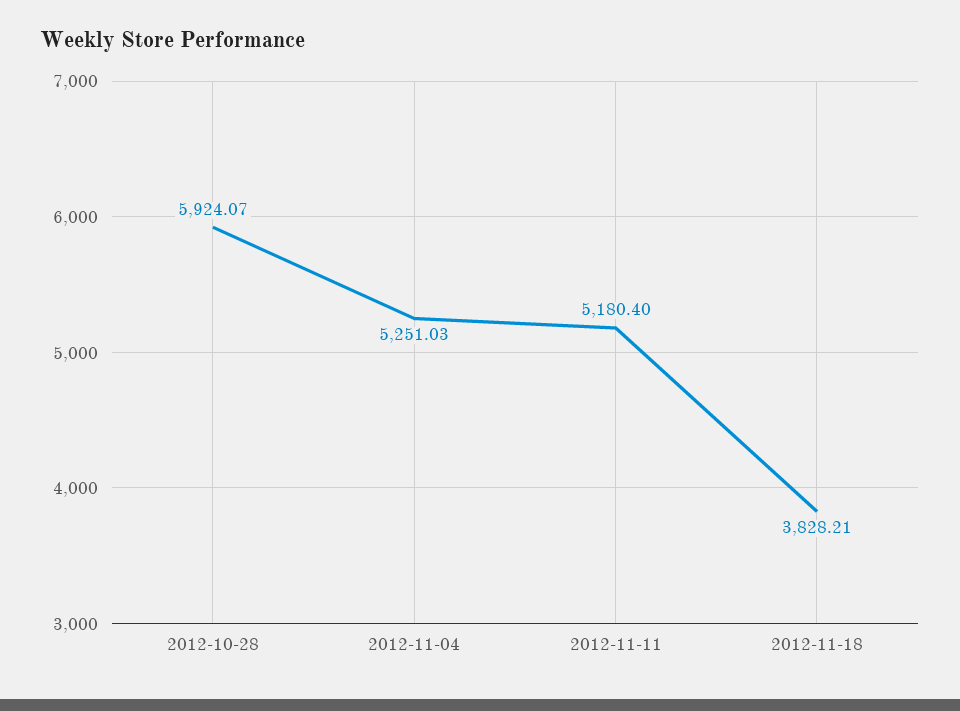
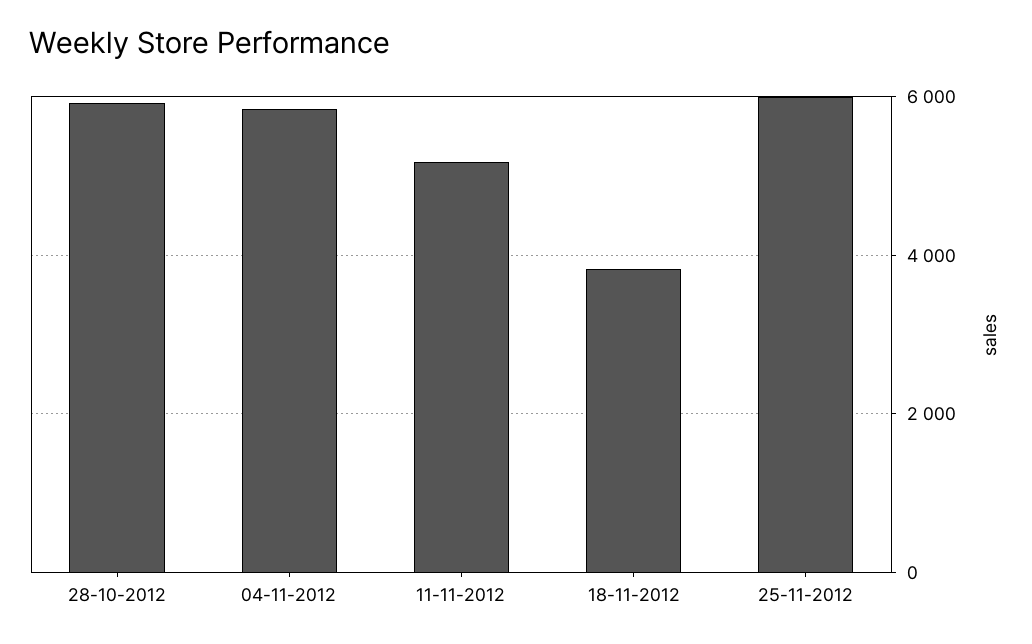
2012-11-04: 5251.03 -> 5800
25-11-2012: none -> 6000

